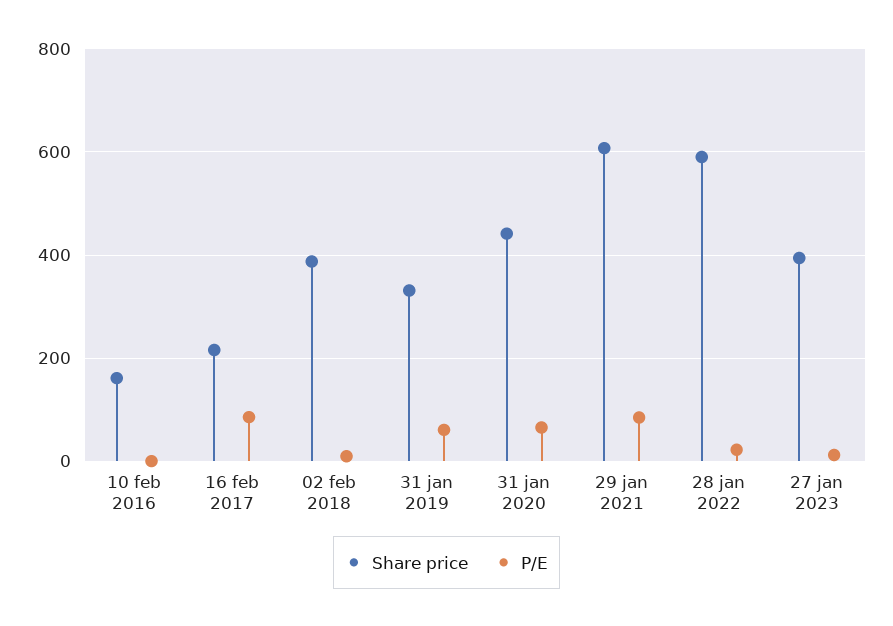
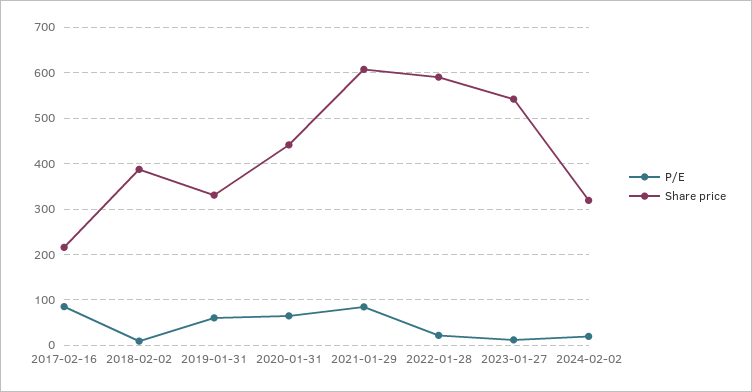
Share price, 10 feb 2016: 160 -> none
P/E, 10 feb 2016: 0 -> none
Share price, 27 jan 2023: 400 -> 540
P/E, 2024-02-02: none -> 20
Share price, 2024-02-02: none -> 320

